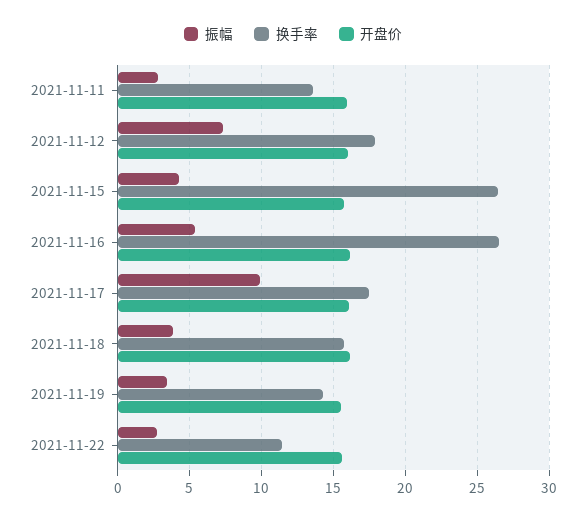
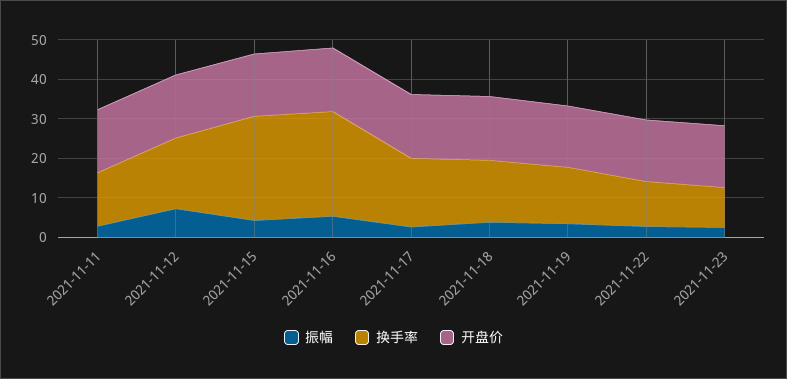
振幅, 2021-11-17: 10 -> 2.5
振幅, 2021-11-23: none -> 2.5
换手率, 2021-11-23: none -> 10
开盘价, 2021-11-23: none -> 15

